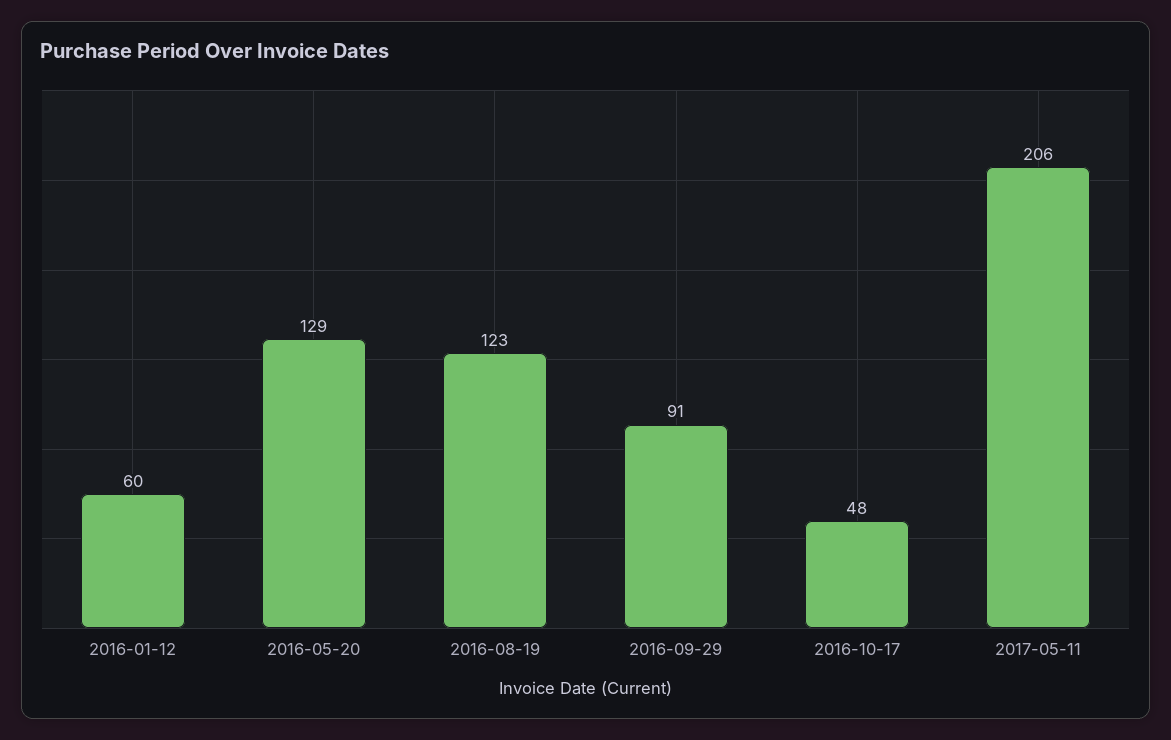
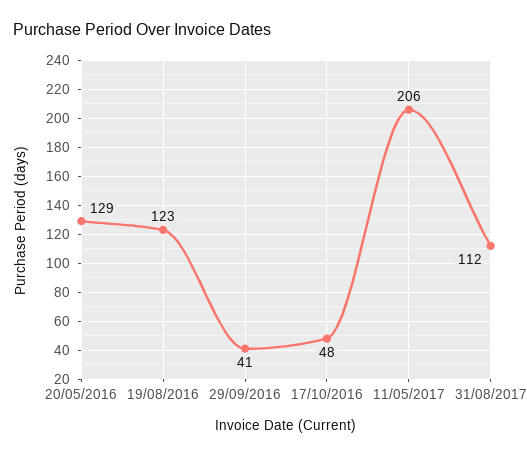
2016-01-12: 60 -> none
2016-09-29: 91 -> 41
31/08/2017: none -> 112

